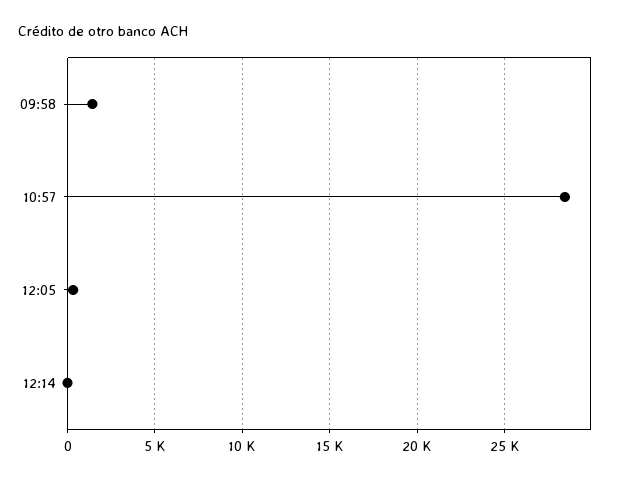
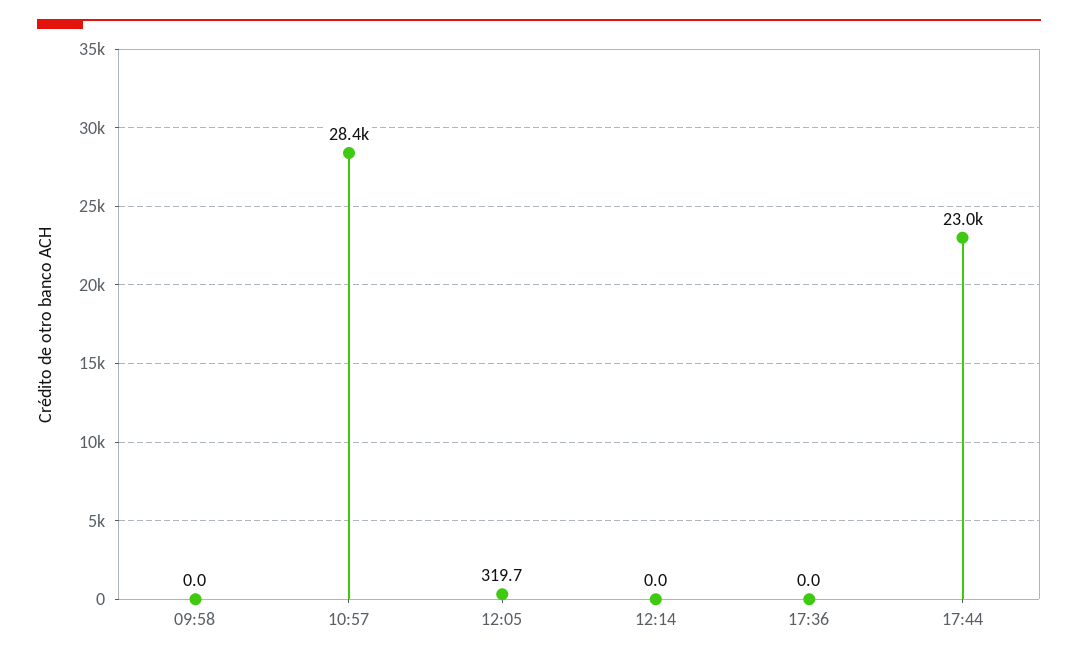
09:58: 1500 -> 0
17:36: none -> 0
17:44: none -> 23000

